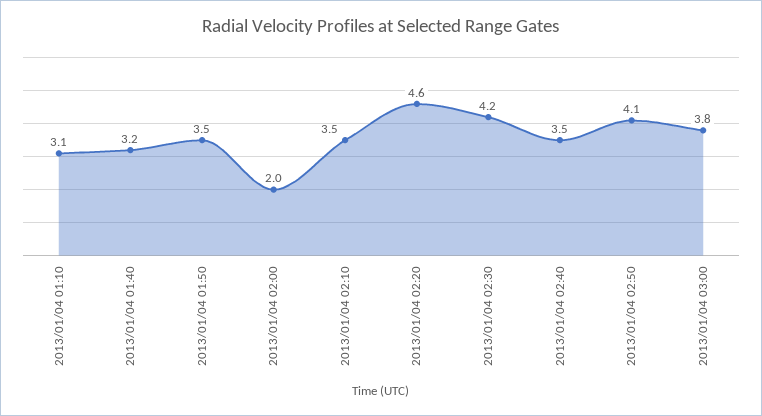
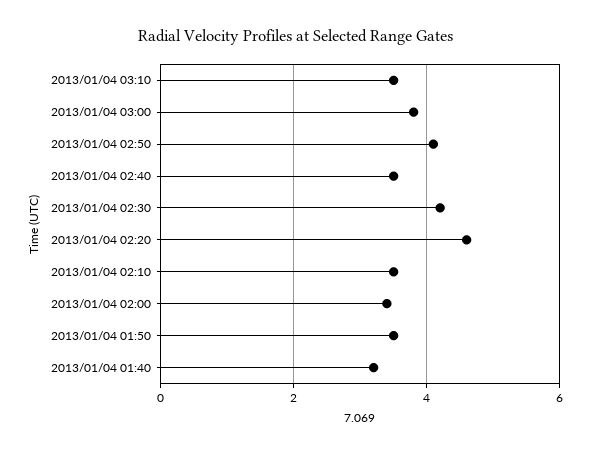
2013/01/04 01:10: 3.1 -> none
2013/01/04 02:00: 2 -> 3.5
2013/01/04 03:10: none -> 3.5

